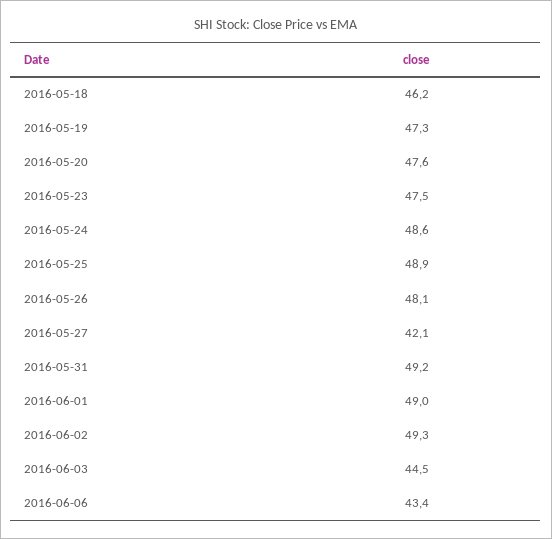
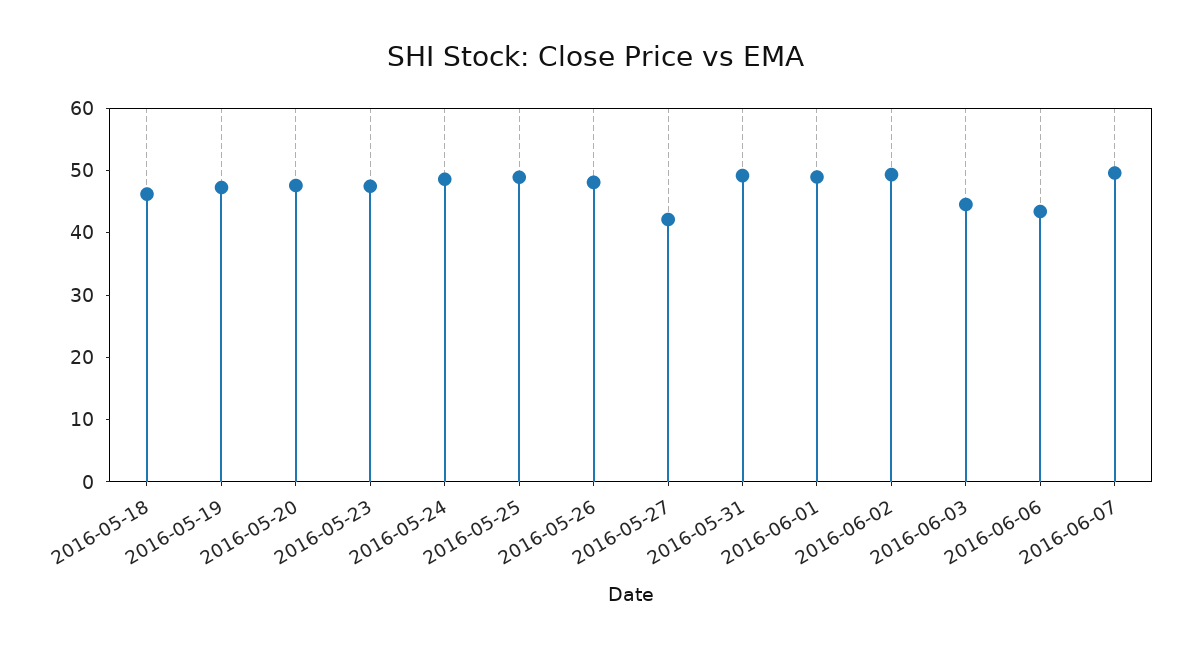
2016-06-07: none -> 50

